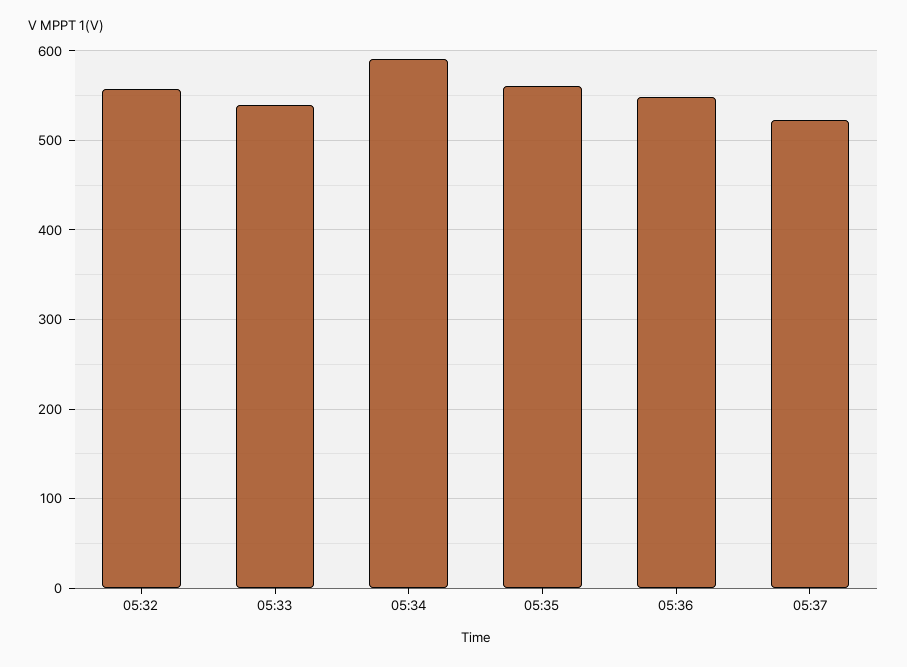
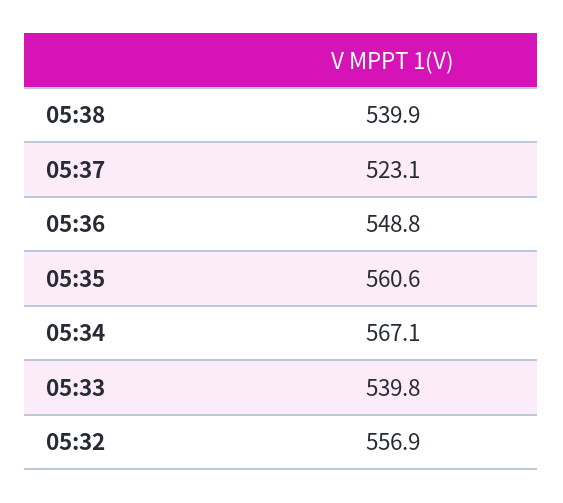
05:34: 590 -> 567.1
05:38: none -> 539.9

